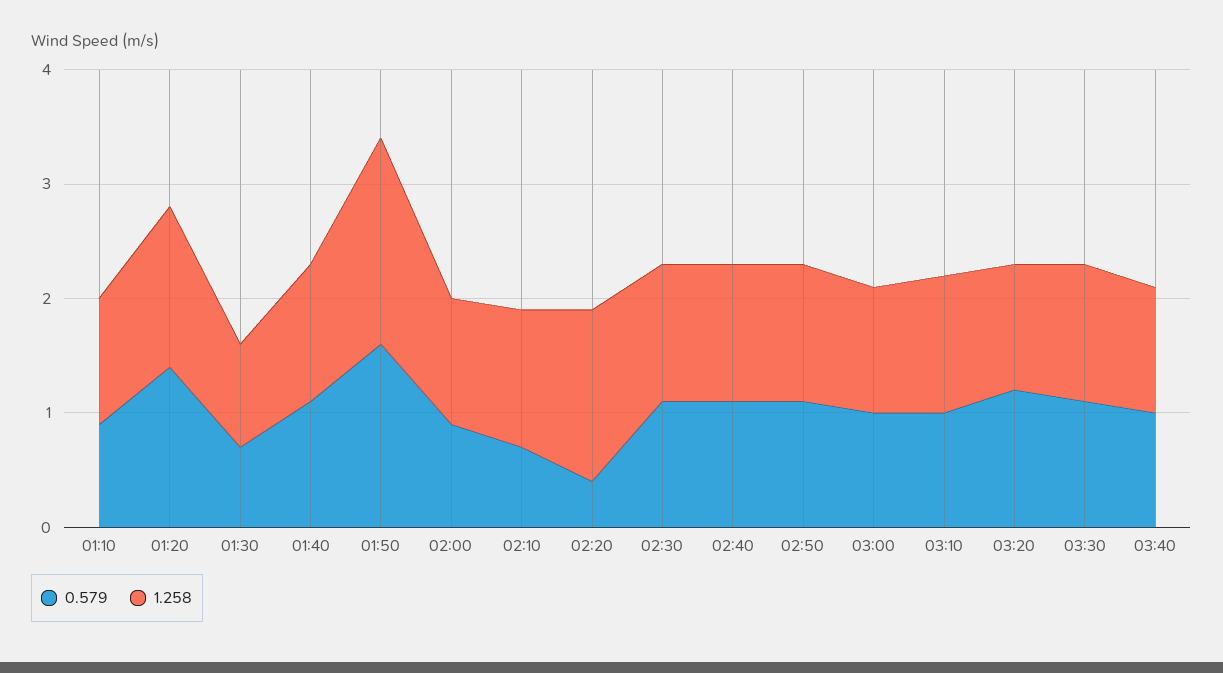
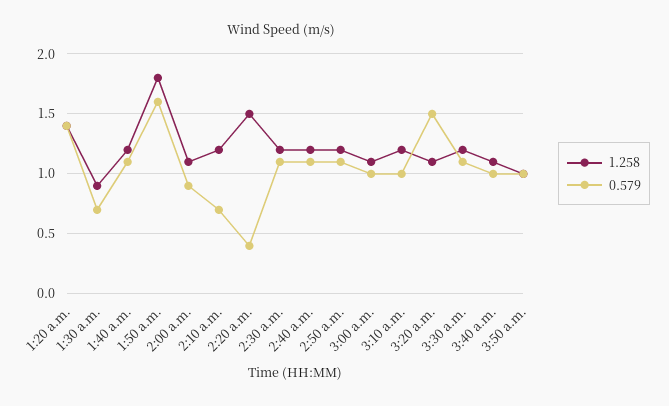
0.579, 01:10: 0.9 -> none
1.258, 01:10: 1.1 -> none
0.579, 03:20: 1.2 -> 1.5
1.258, 3:50 a.m.: none -> 1
0.579, 3:50 a.m.: none -> 1

